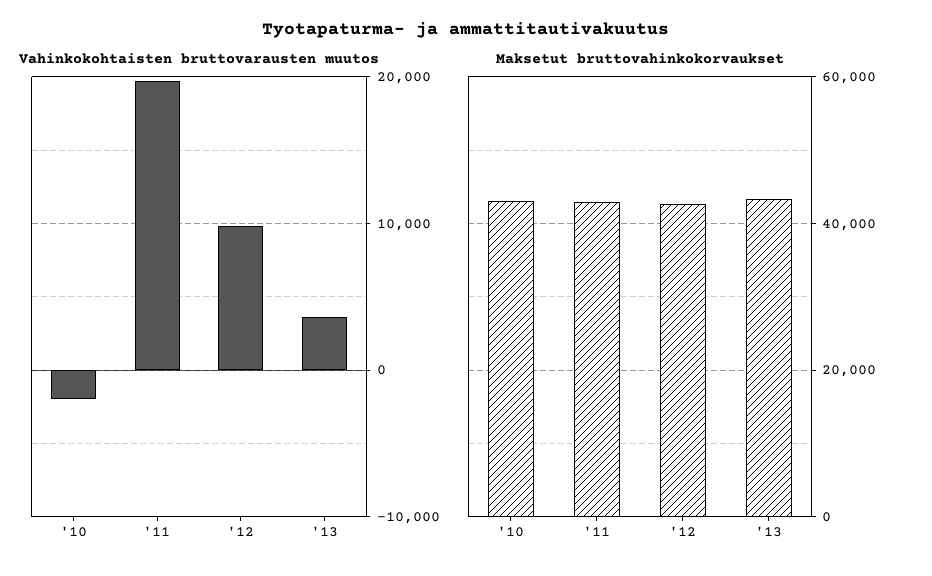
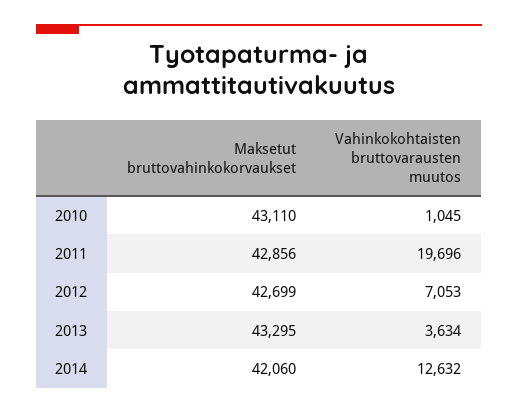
Vahinkokohtaisten bruttovarausten muutos, '10: -2000 -> 1045
Vahinkokohtaisten bruttovarausten muutos, '12: 10000 -> 7053
Maksetut bruttovahinkokorvaukset, 2014: none -> 42060
Vahinkokohtaisten bruttovarausten muutos, 2014: none -> 12632

